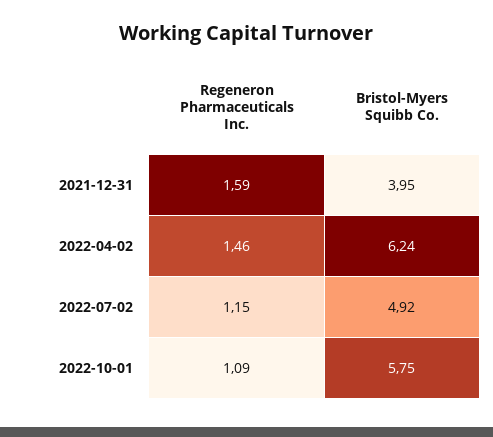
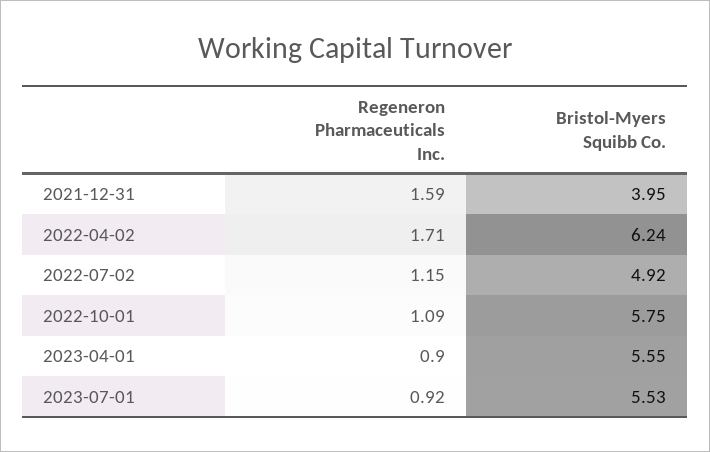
Regeneron Pharmaceuticals Inc., 2022-04-02: 1.46 -> 1.71
Regeneron Pharmaceuticals Inc., 2023-04-01: none -> 0.9
Bristol-Myers Squibb Co., 2023-04-01: none -> 5.55
Regeneron Pharmaceuticals Inc., 2023-07-01: none -> 0.92
Bristol-Myers Squibb Co., 2023-07-01: none -> 5.53

